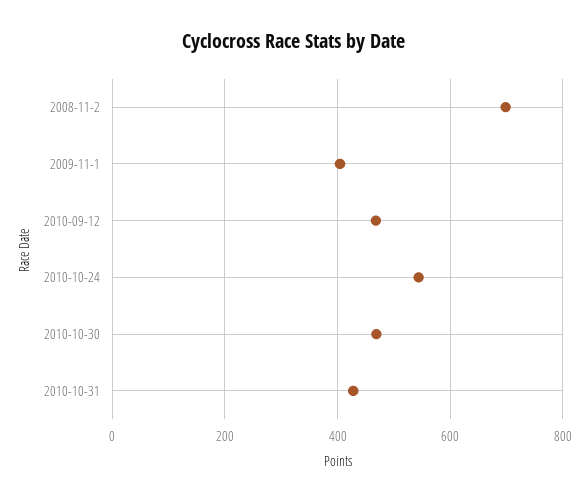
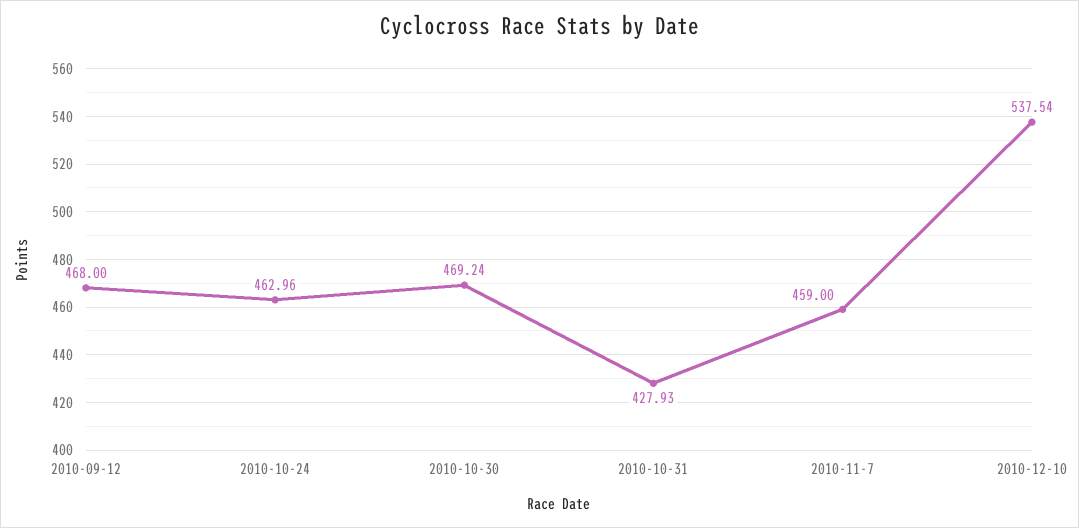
2008-11-2: 700 -> none
2009-11-1: 400 -> none
2010-10-24: 540 -> 462.96
2010-11-7: none -> 459
2010-12-10: none -> 537.54

